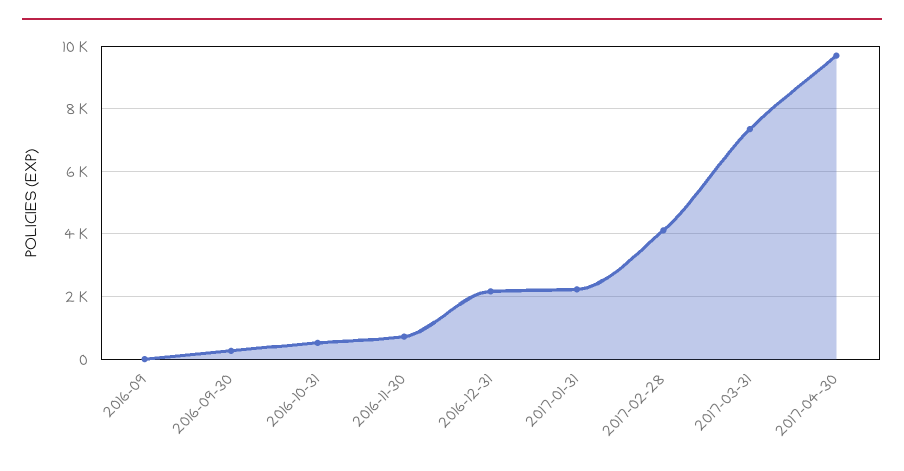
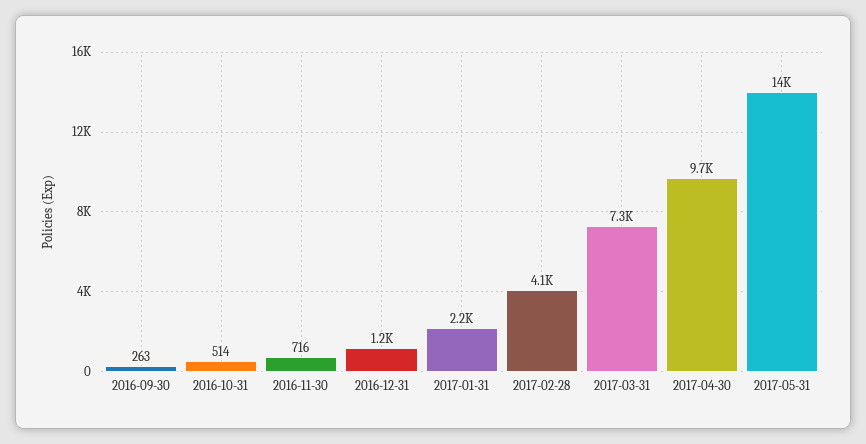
2016-09: 0 -> none
2016-12-31: 2200 -> 1200
2017-05-31: none -> 14000

